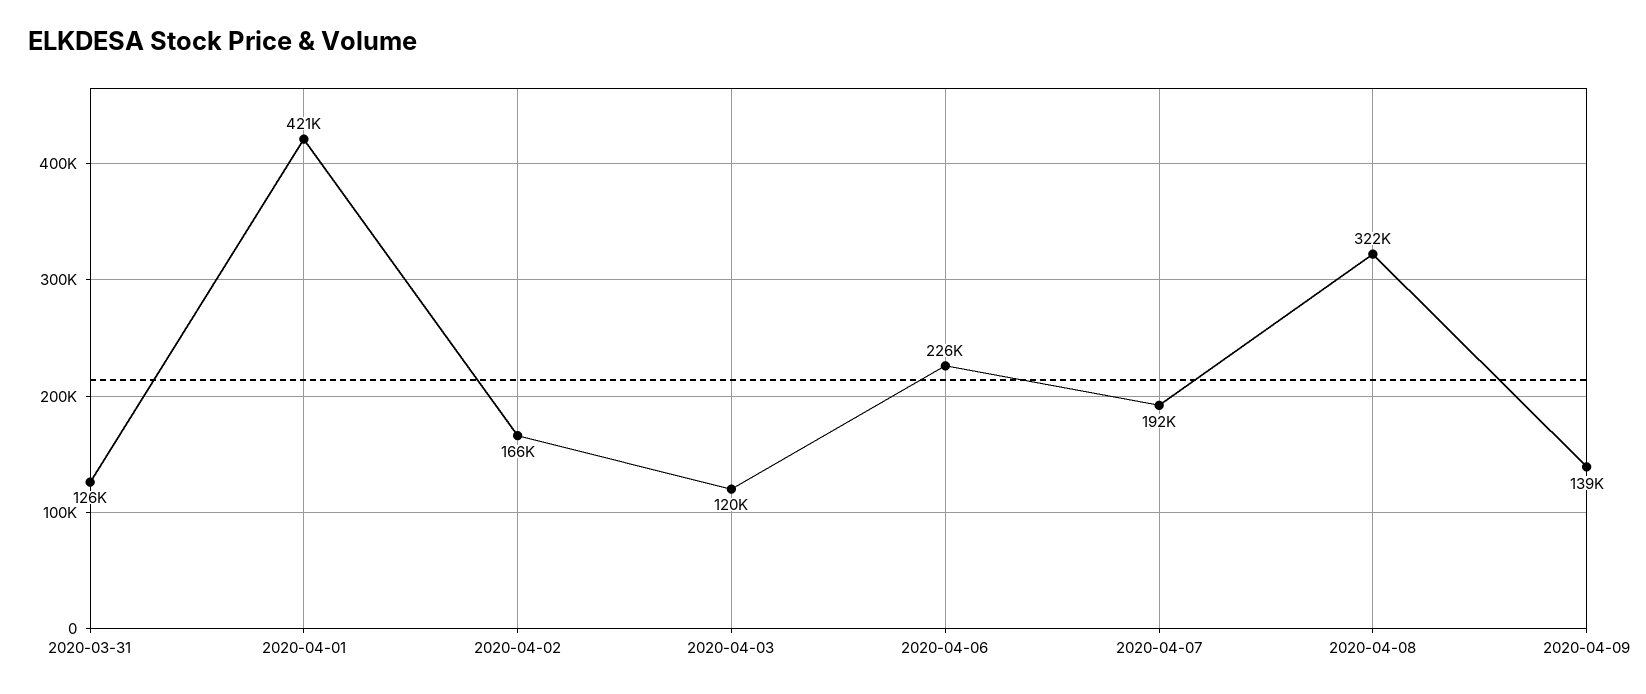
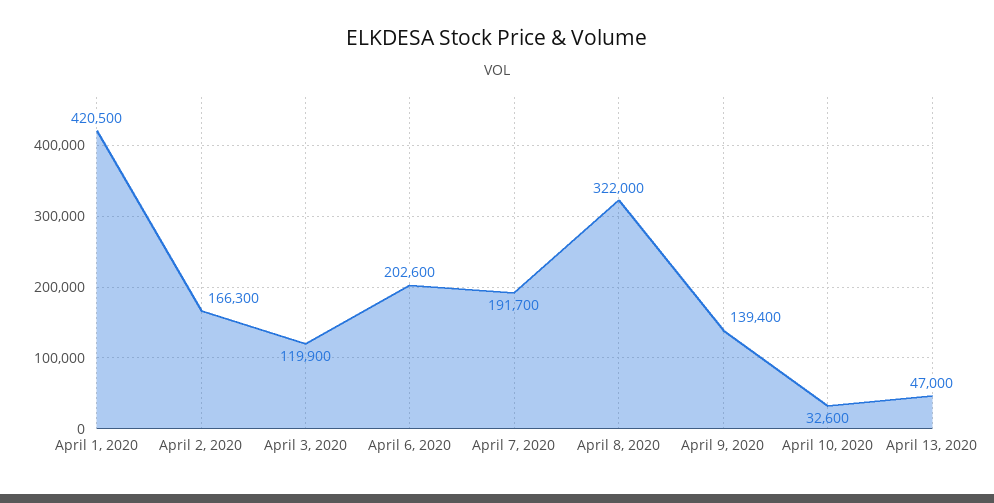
2020-03-31: 126000 -> none
2020-04-06: 226000 -> 202600
April 10, 2020: none -> 32600
April 13, 2020: none -> 47000

